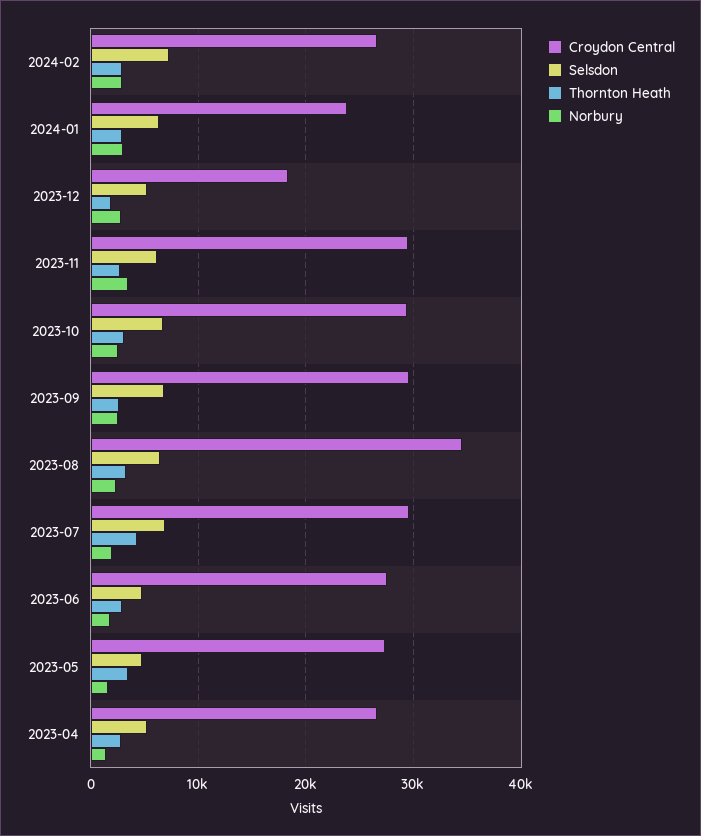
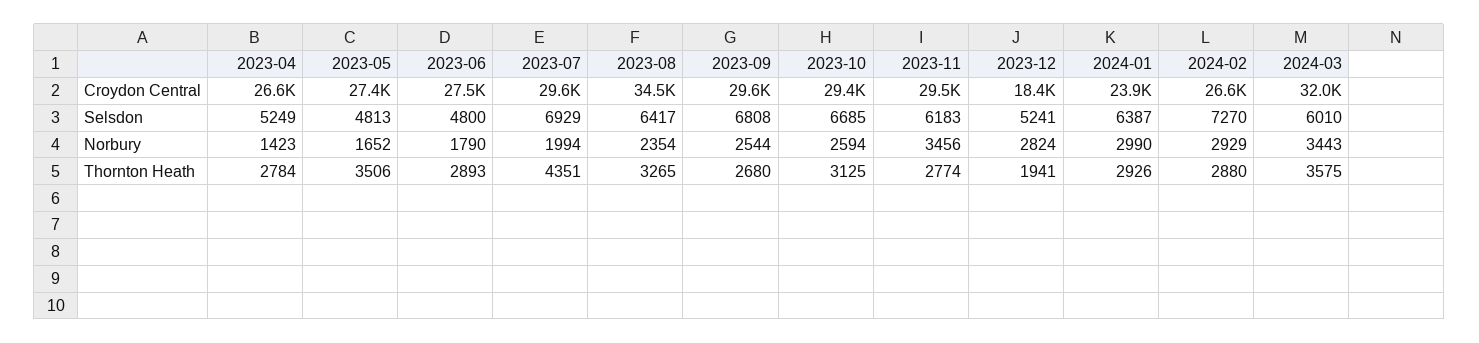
Croydon Central, 2024-03: none -> 32000
Selsdon, 2024-03: none -> 6010
Norbury, 2024-03: none -> 3443
Thornton Heath, 2024-03: none -> 3575

